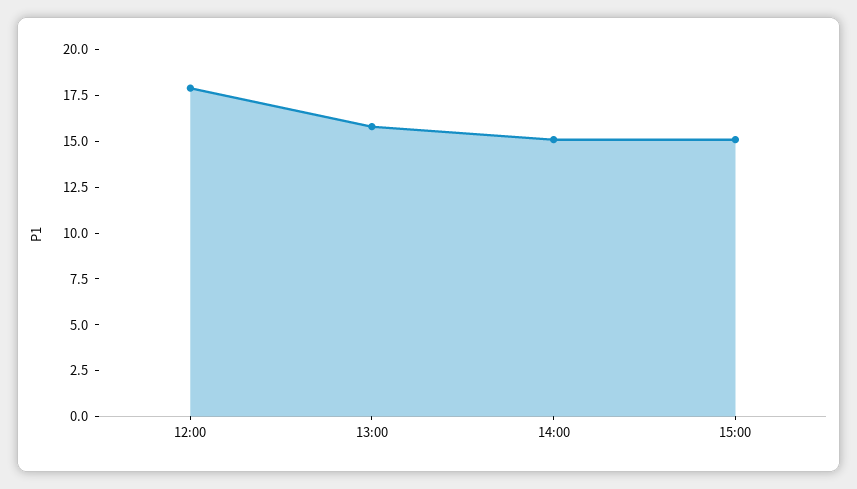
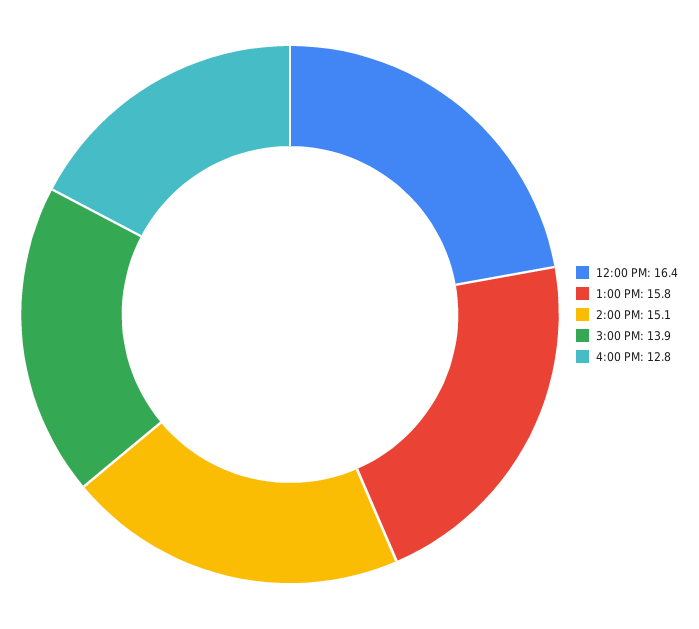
12:00: 18 -> 16.4
15:00: 15 -> 13.9
4:00 PM: none -> 12.8

